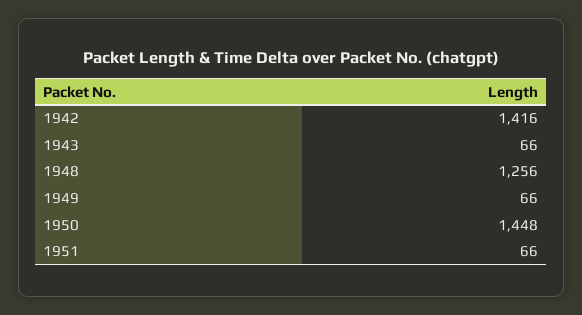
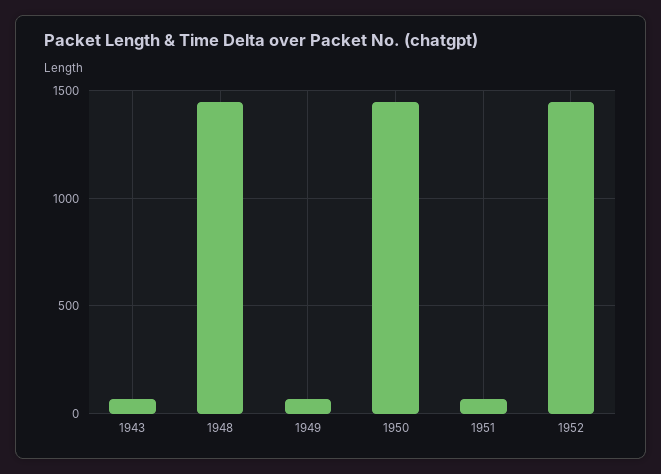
1942: 1416 -> none
1948: 1256 -> 1450
1952: none -> 1450

